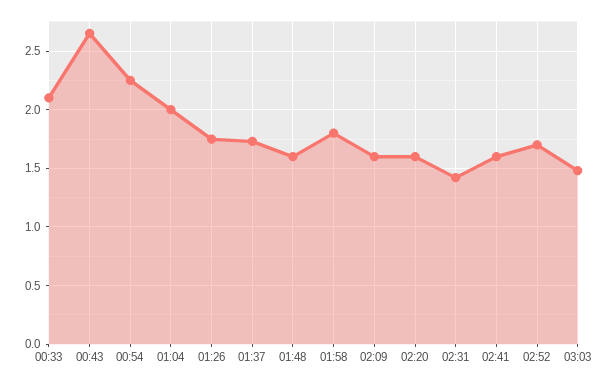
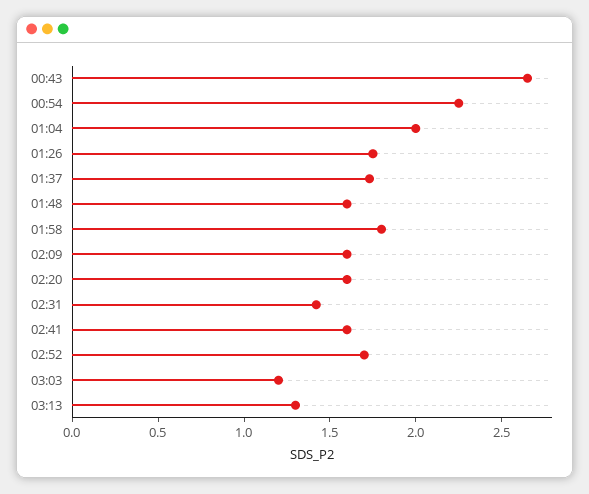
00:33: 2.1 -> none
03:03: 1.5 -> 1.2
03:13: none -> 1.3

